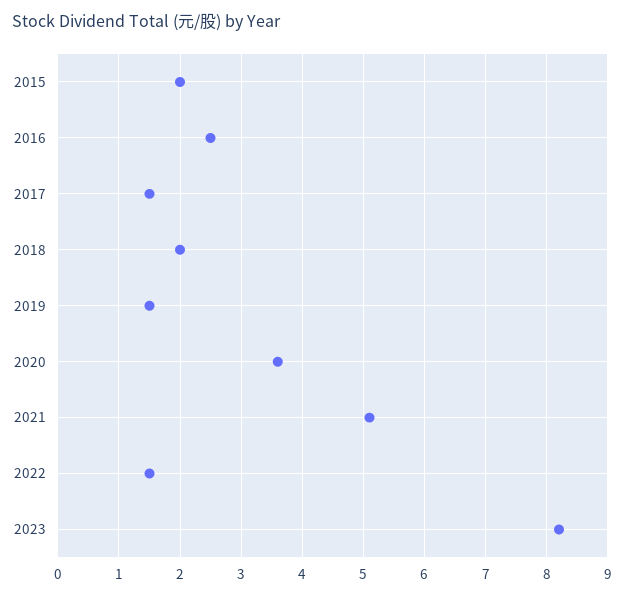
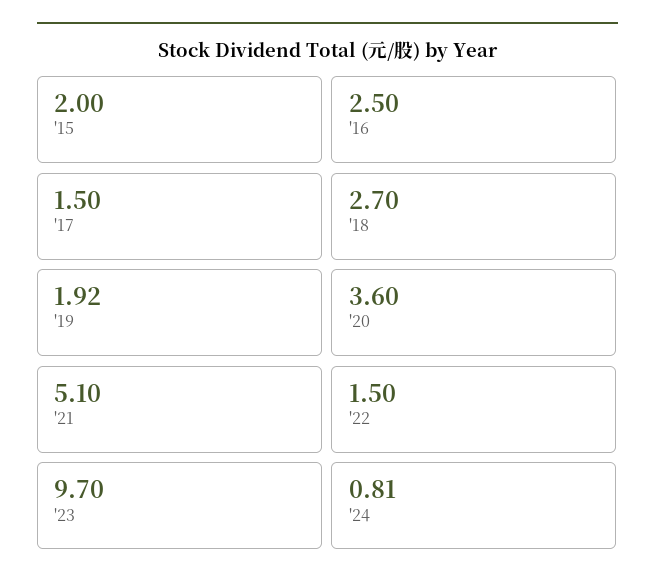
2018: 2 -> 2.7
2019: 1.5 -> 1.92
2023: 8.2 -> 9.7
'24: none -> 0.81

